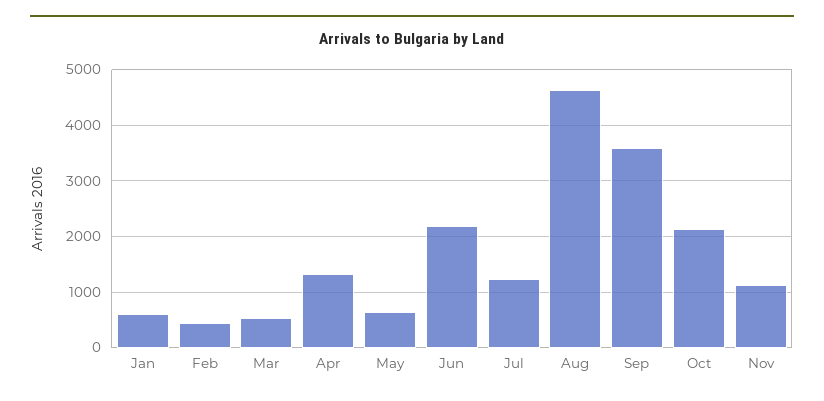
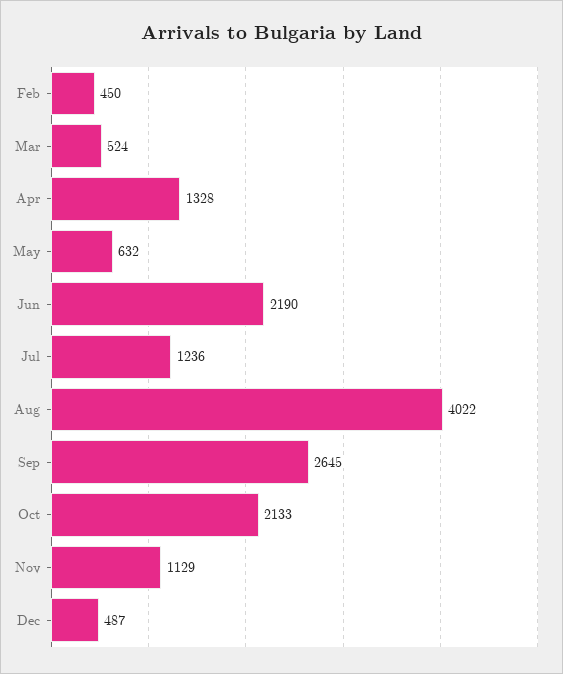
Jan: 600 -> none
Aug: 4600 -> 4022
Sep: 3600 -> 2645
Dec: none -> 487

